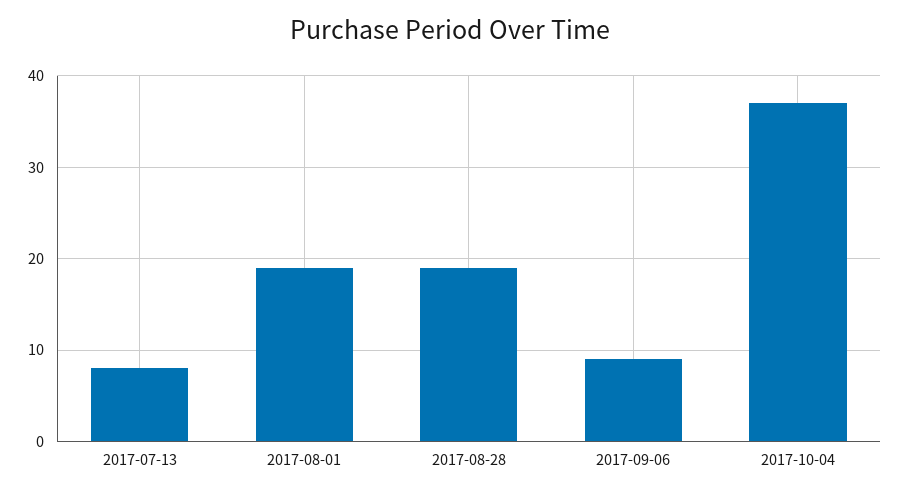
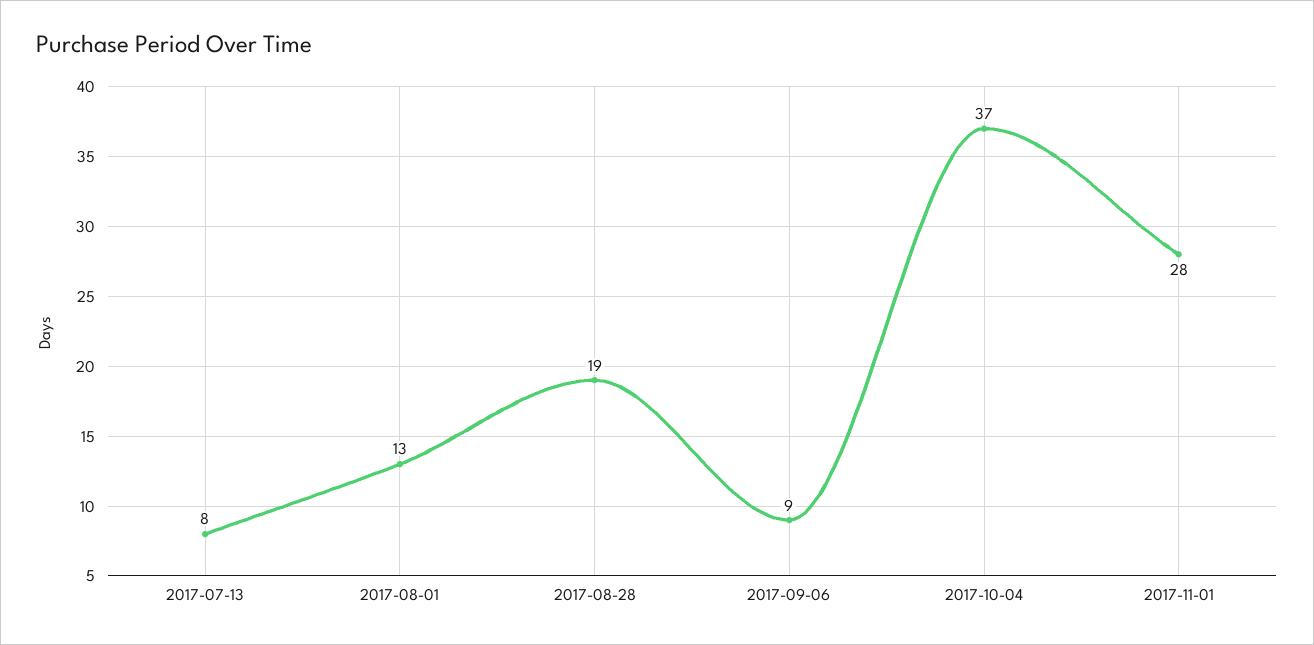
2017-08-01: 19 -> 13
2017-11-01: none -> 28

